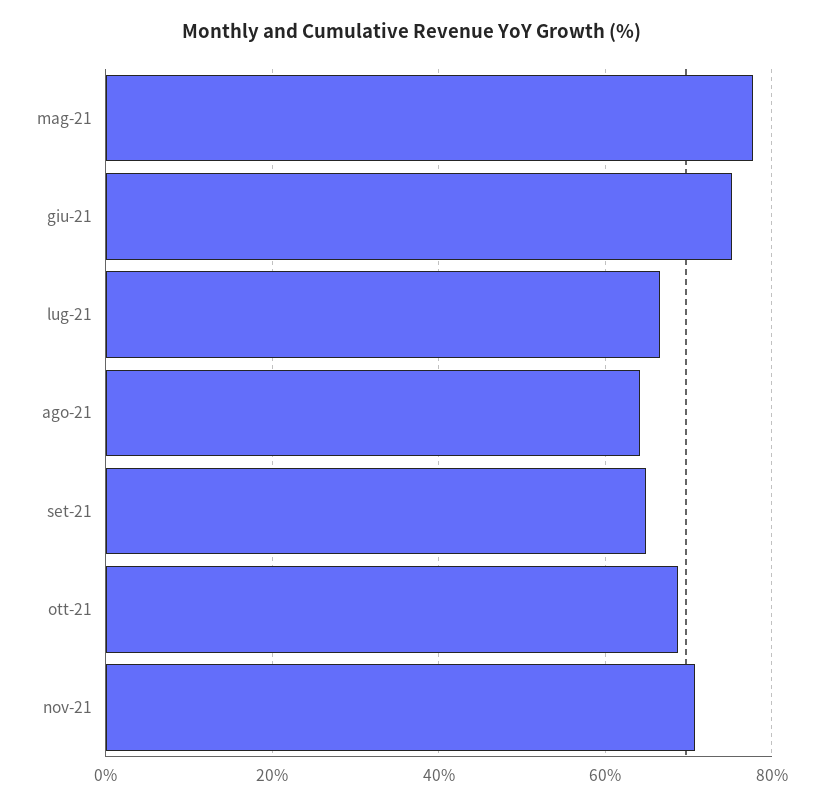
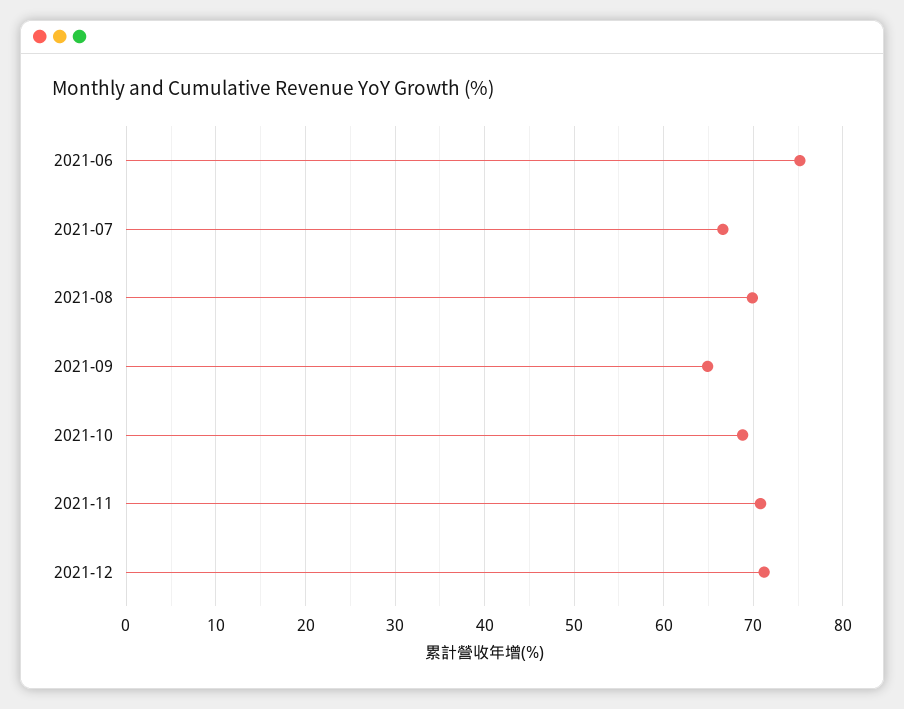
mag-21: 78 -> none
ago-21: 64 -> 70
2021-12: none -> 71

